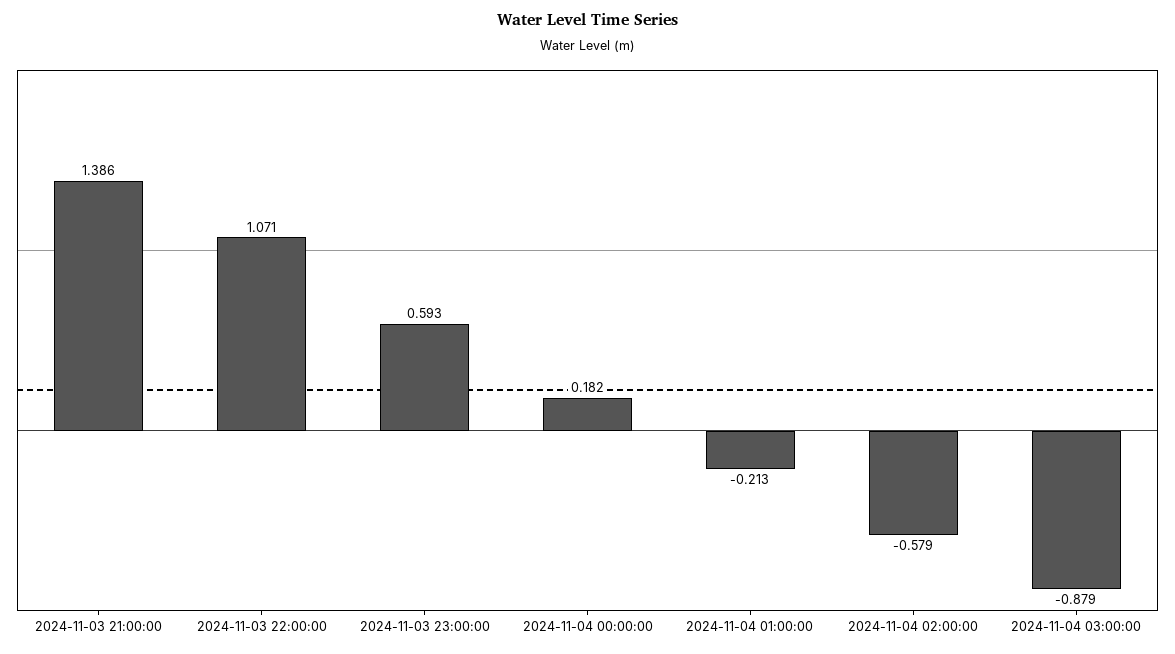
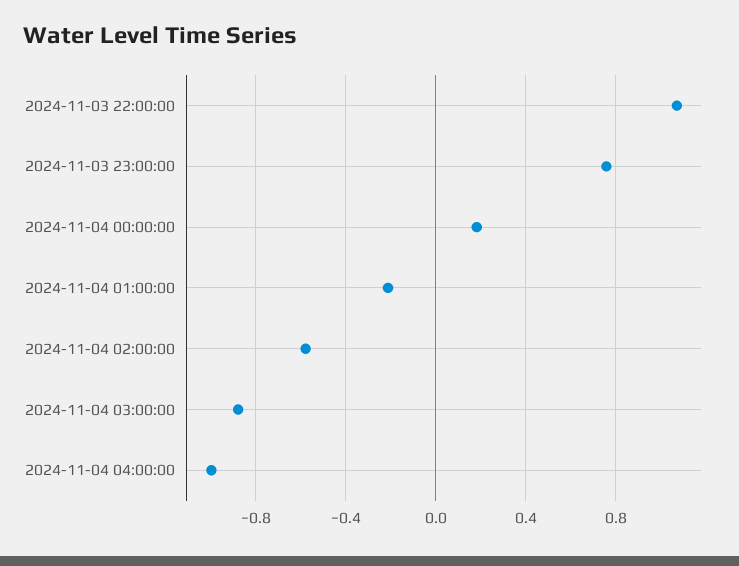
2024-11-03 21:00:00: 1.386 -> none
2024-11-03 23:00:00: 0.593 -> 0.75
2024-11-04 04:00:00: none -> -1

